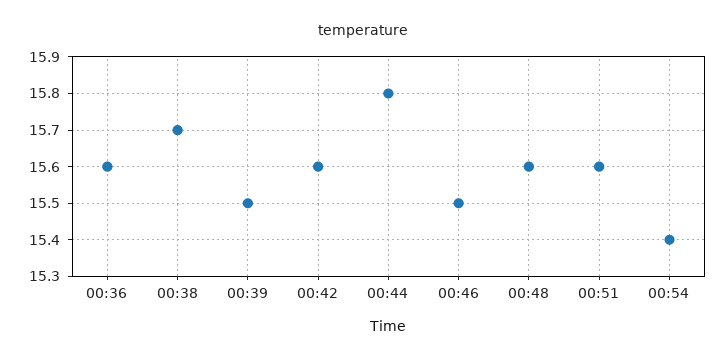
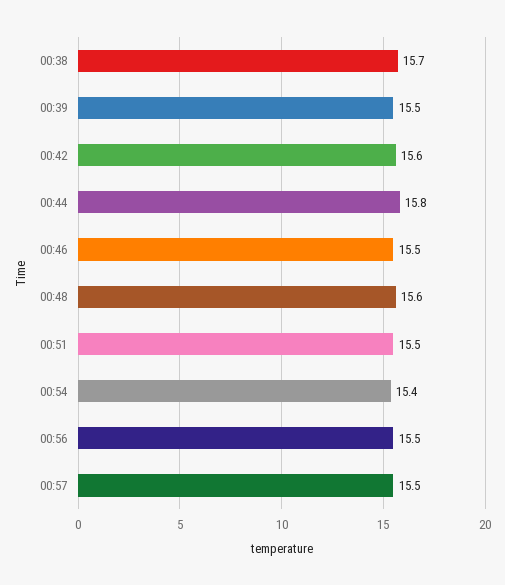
00:36: 15.6 -> none
00:51: 15.6 -> 15.5
00:56: none -> 15.5
00:57: none -> 15.5

